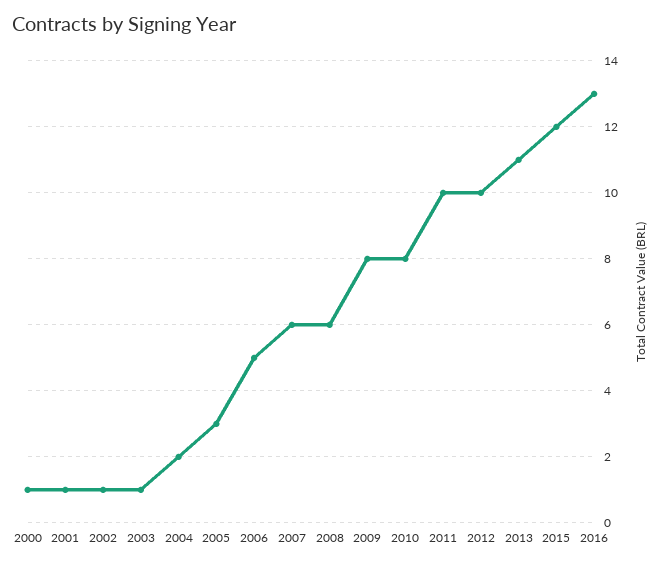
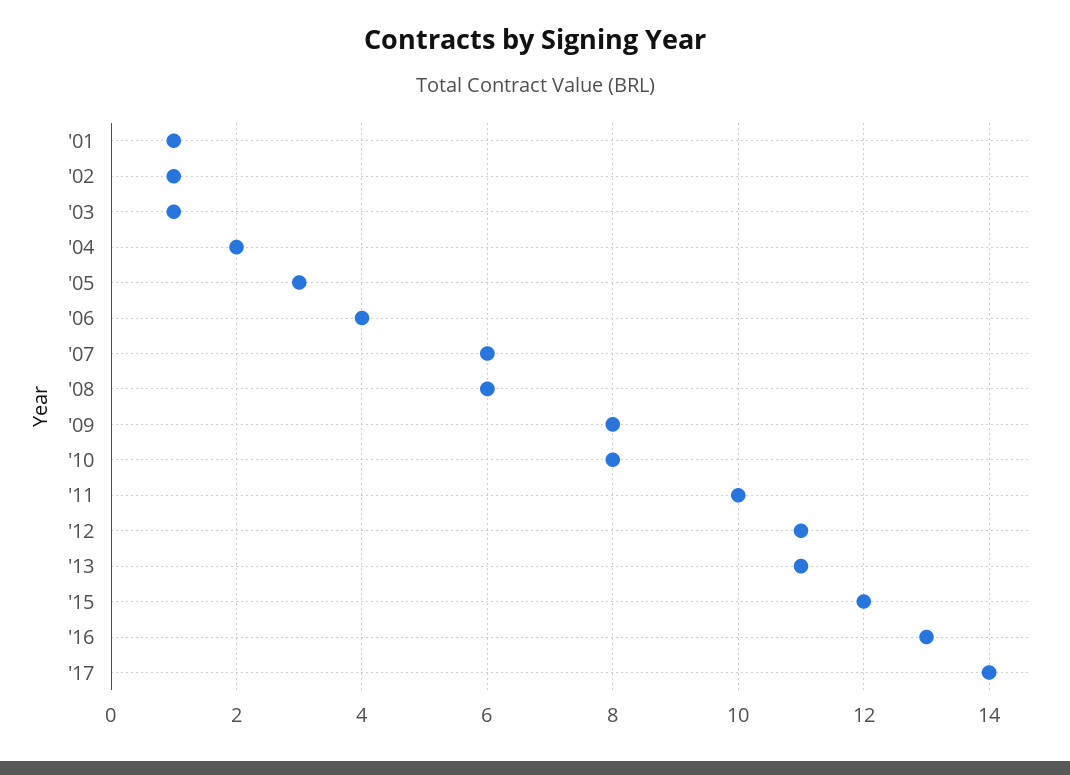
2000: 1 -> none
2006: 5 -> 4
2012: 10 -> 11
'17: none -> 14

